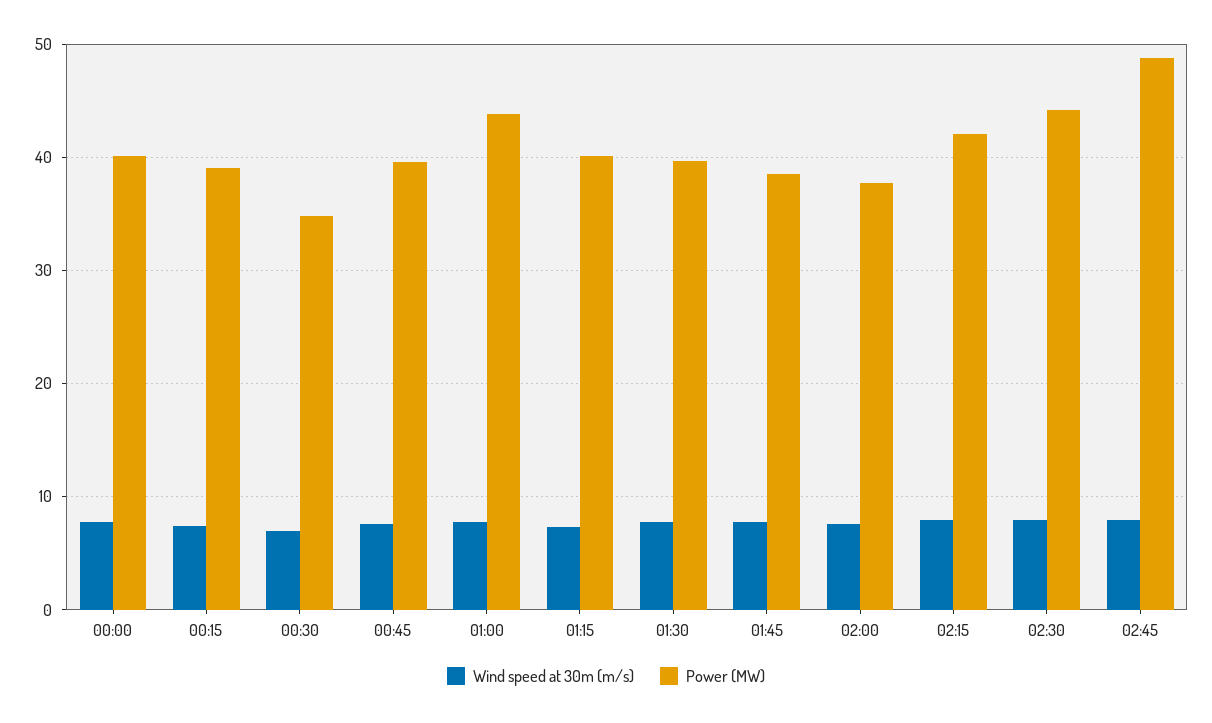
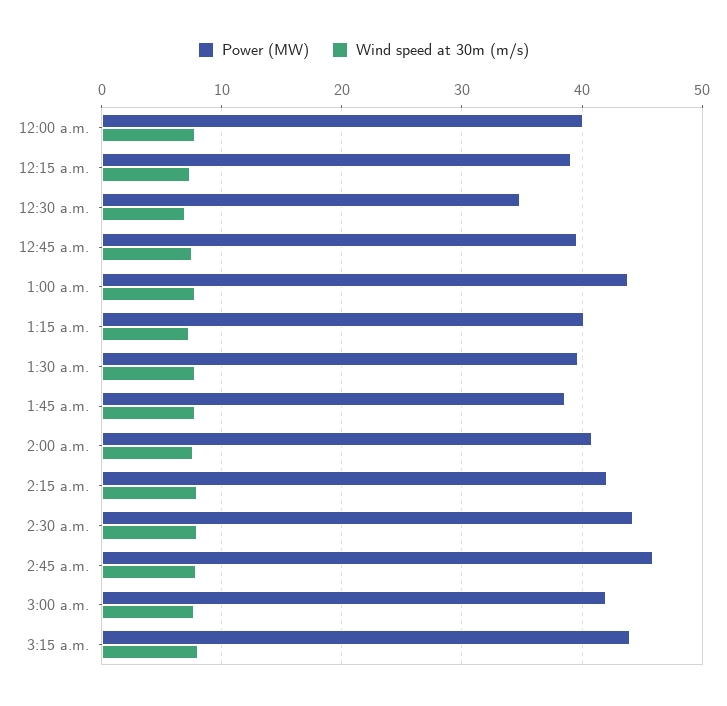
Power (MW), 02:00: 38 -> 41
Power (MW), 02:45: 49 -> 46
Power (MW), 3:00 a.m.: none -> 42
Wind speed at 30m (m/s), 3:00 a.m.: none -> 8
Power (MW), 3:15 a.m.: none -> 44
Wind speed at 30m (m/s), 3:15 a.m.: none -> 8

